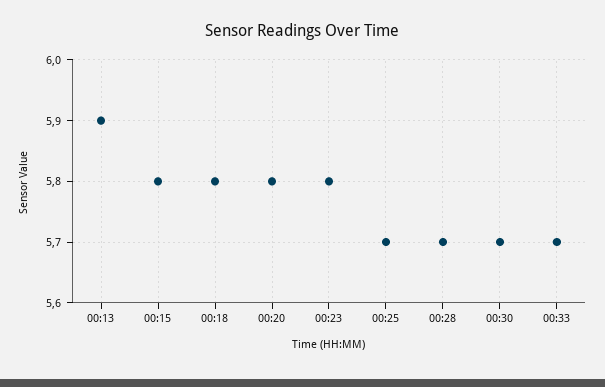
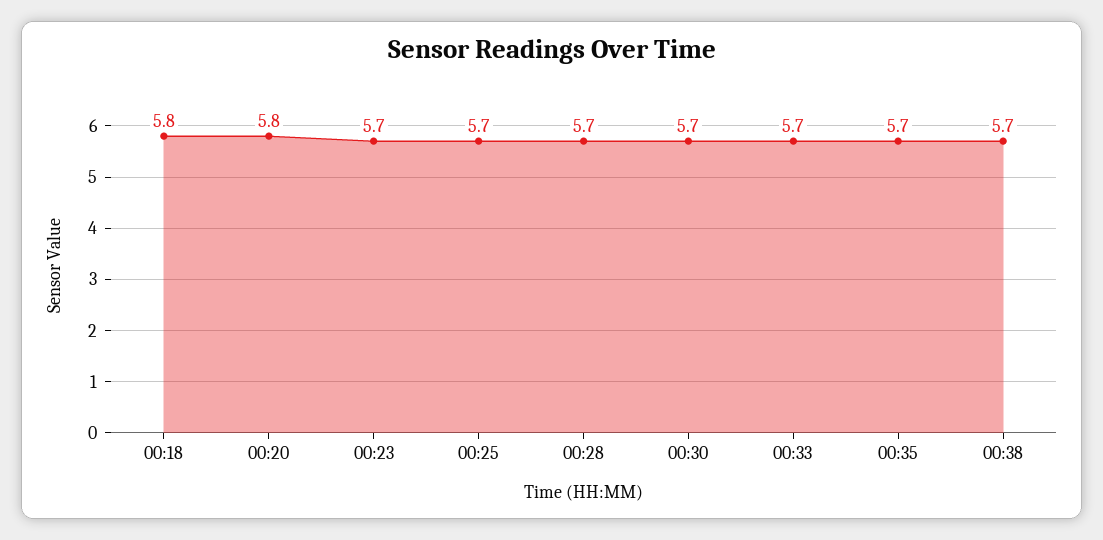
00:13: 5.9 -> none
00:15: 5.8 -> none
00:23: 5.8 -> 5.7
00:35: none -> 5.7
00:38: none -> 5.7

